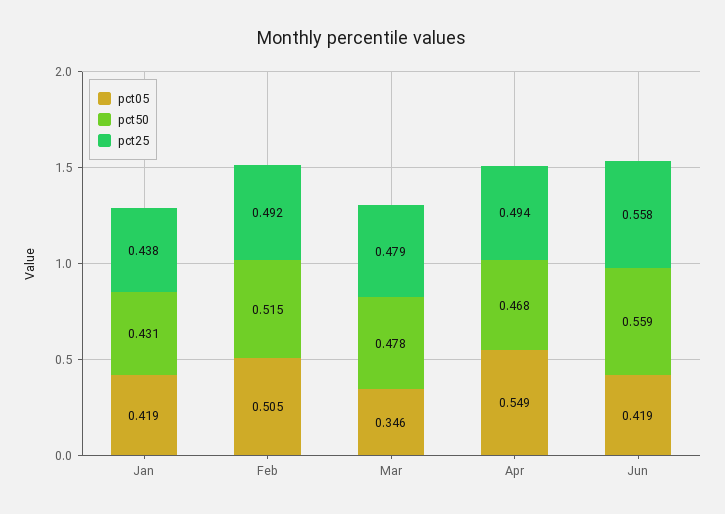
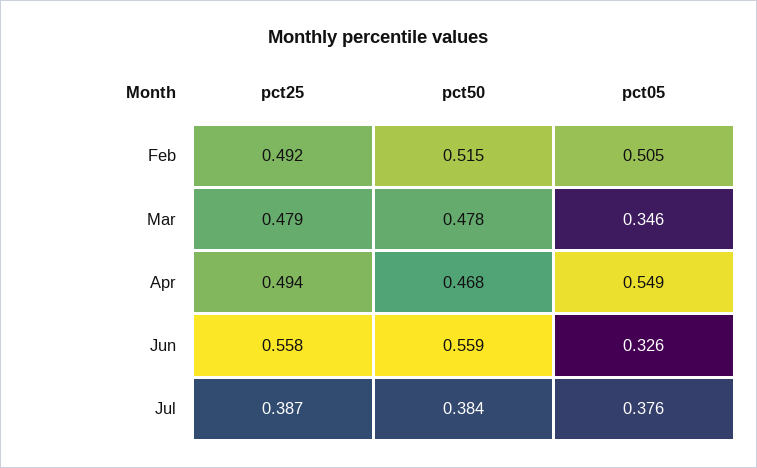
pct05, Jan: 0.419 -> none
pct50, Jan: 0.431 -> none
pct25, Jan: 0.438 -> none
pct05, Jun: 0.419 -> 0.326
pct25, Jul: none -> 0.387
pct50, Jul: none -> 0.384
pct05, Jul: none -> 0.376

